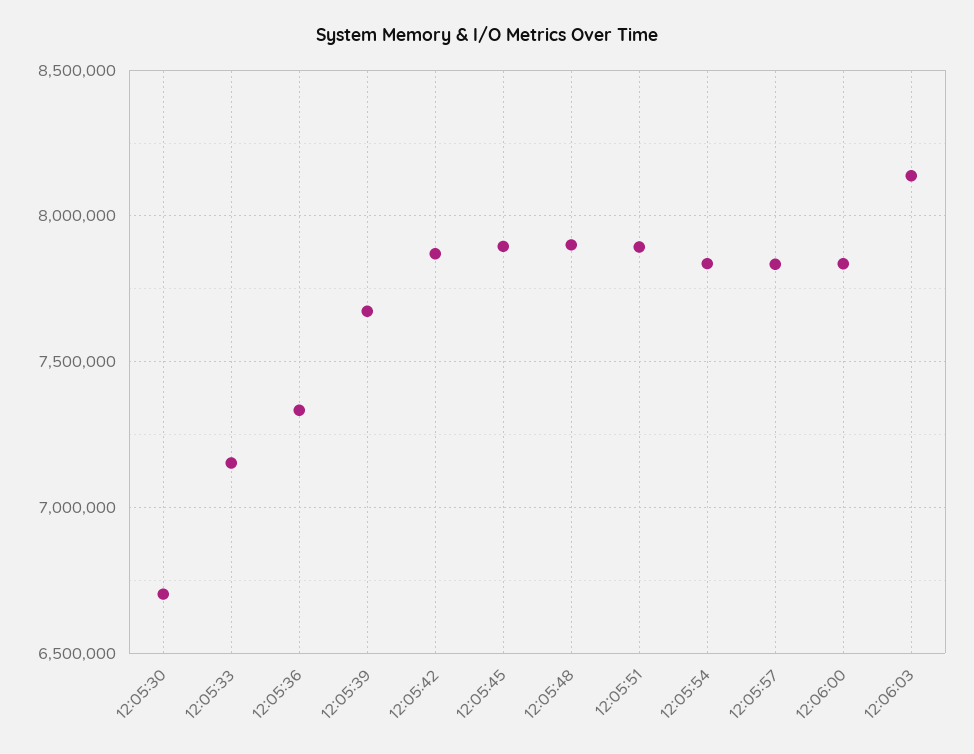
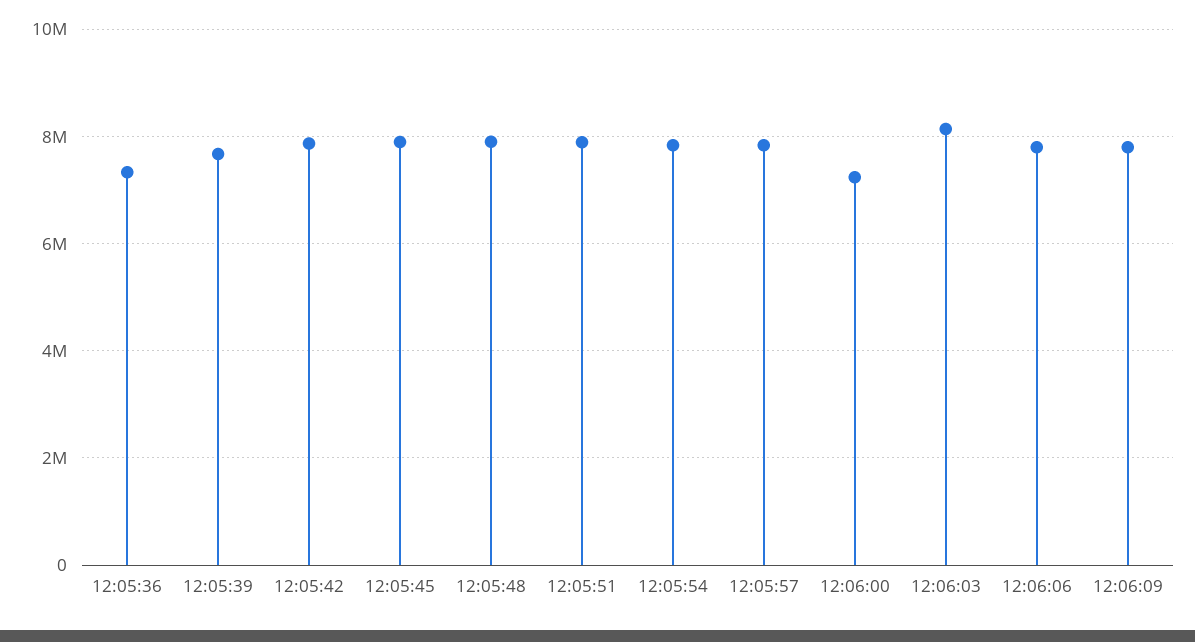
12:05:30: 6700000 -> none
12:05:33: 7150000 -> none
12:06:00: 7850000 -> 7200000
12:06:06: none -> 7800000
12:06:09: none -> 7800000

